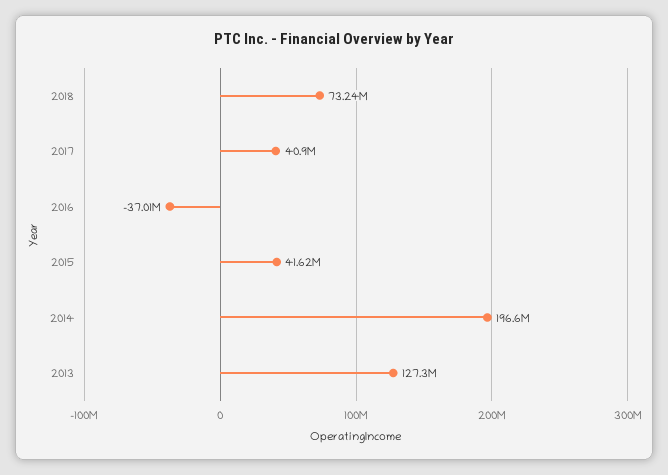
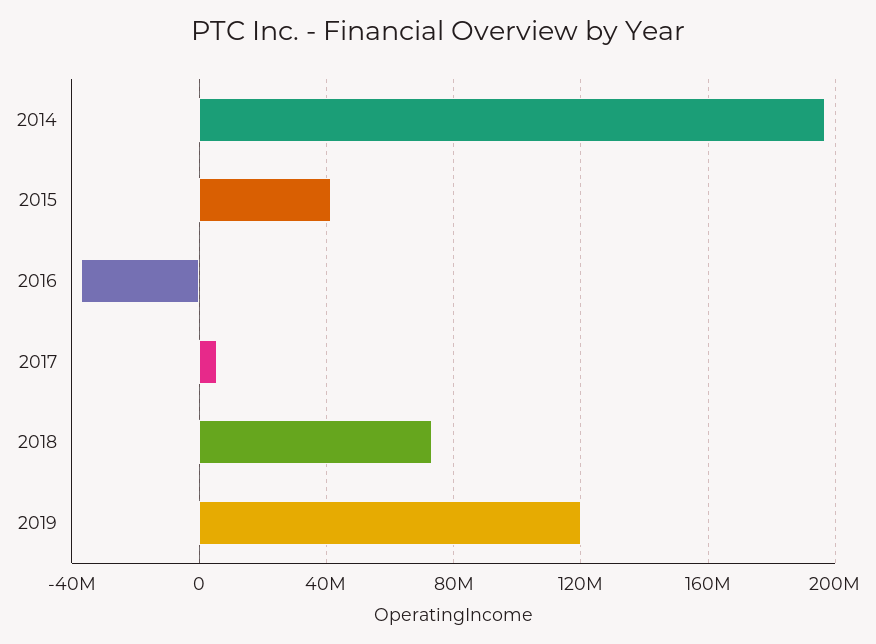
2017: 40900000 -> 5000000
2013: 127300000 -> none
2019: none -> 120000000

